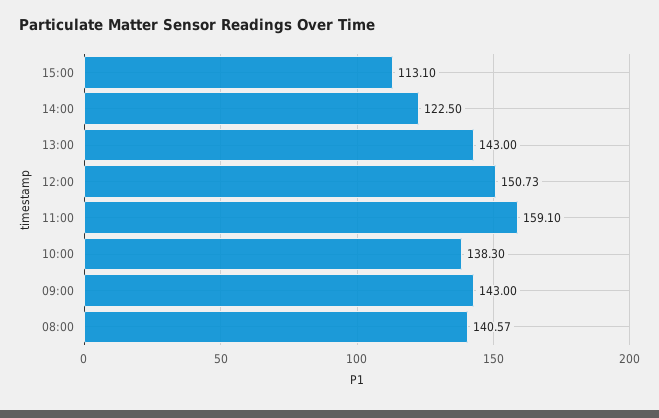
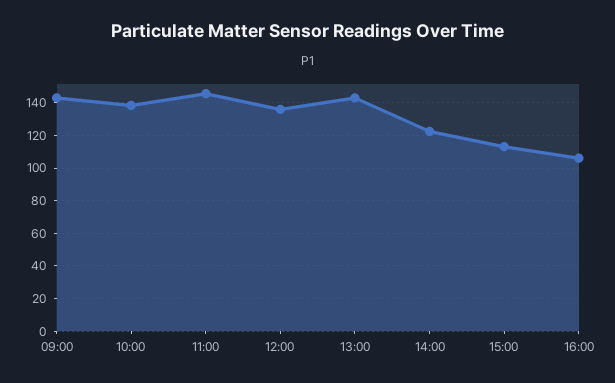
12:00: 150.73 -> 135
11:00: 159.1 -> 145
08:00: 140.57 -> none
16:00: none -> 105

